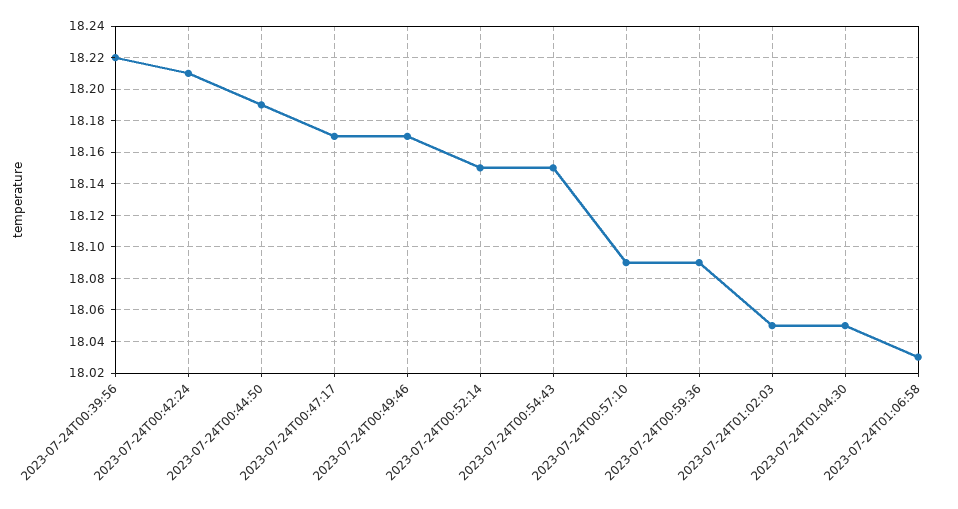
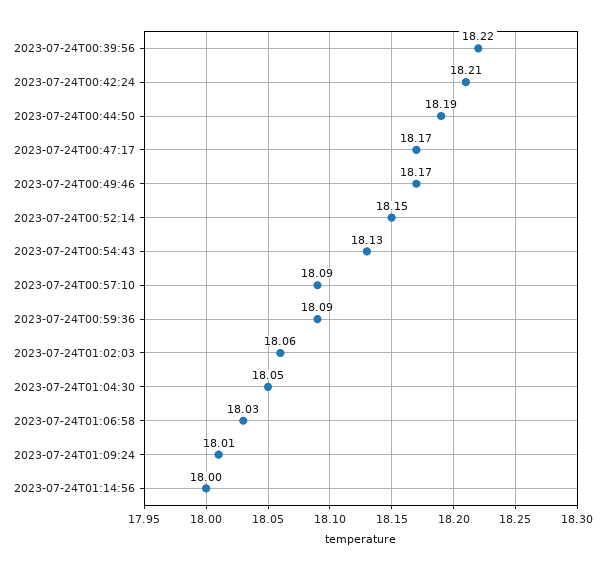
2023-07-24T00:54:43: 18.15 -> 18.13
2023-07-24T01:02:03: 18.05 -> 18.06
2023-07-24T01:09:24: none -> 18.01
2023-07-24T01:14:56: none -> 18

